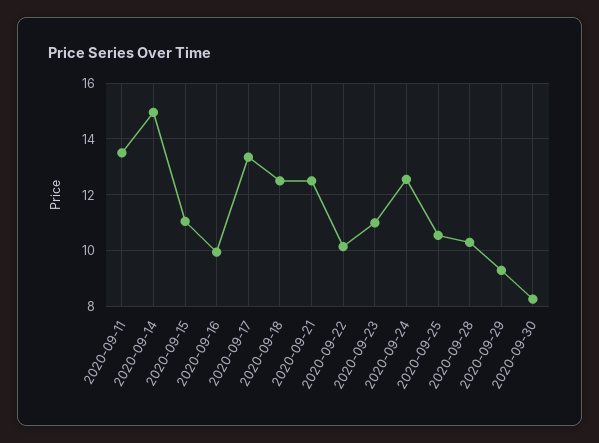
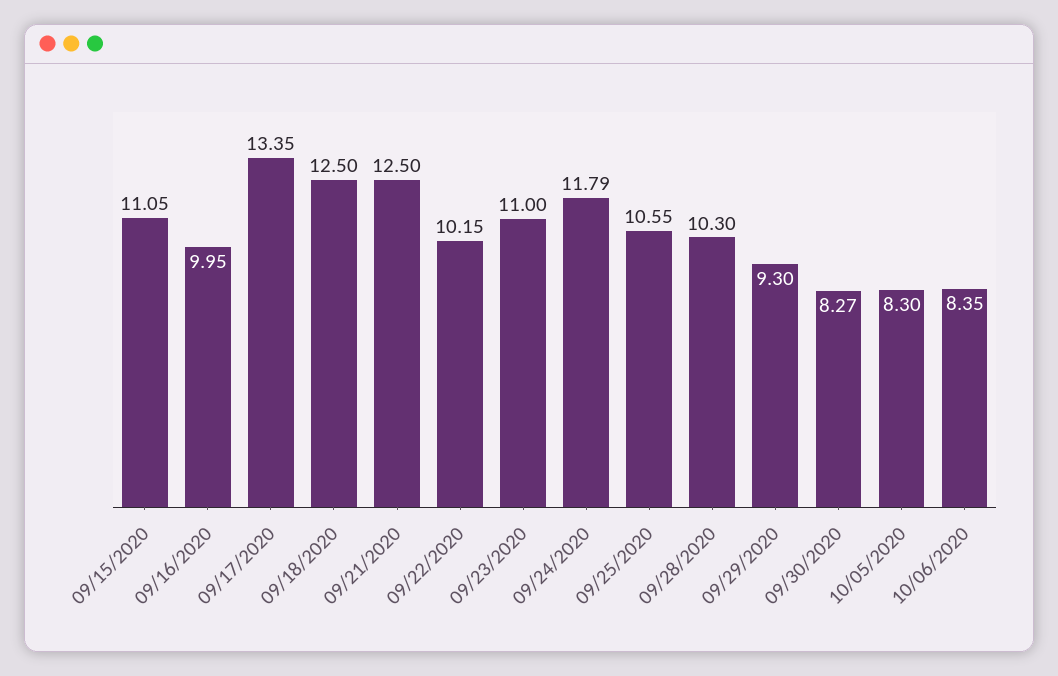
2020-09-11: 13.5 -> none
2020-09-14: 15 -> none
2020-09-24: 12.5 -> 11.79
10/05/2020: none -> 8.3
10/06/2020: none -> 8.35

